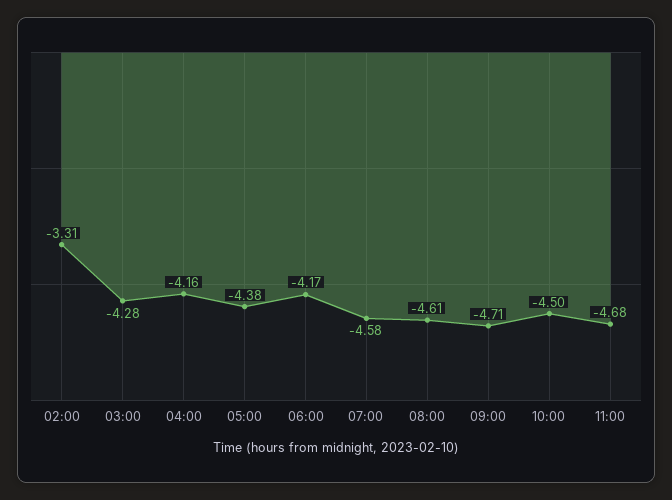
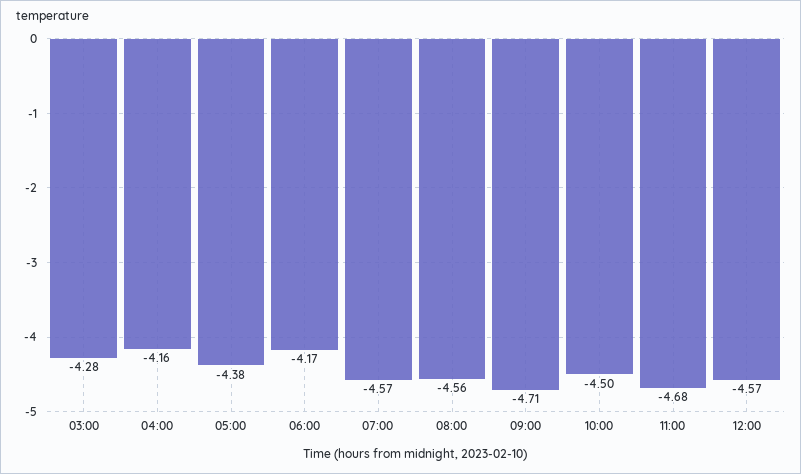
02:00: -3.31 -> none
07:00: -4.58 -> -4.57
08:00: -4.61 -> -4.56
12:00: none -> -4.57

